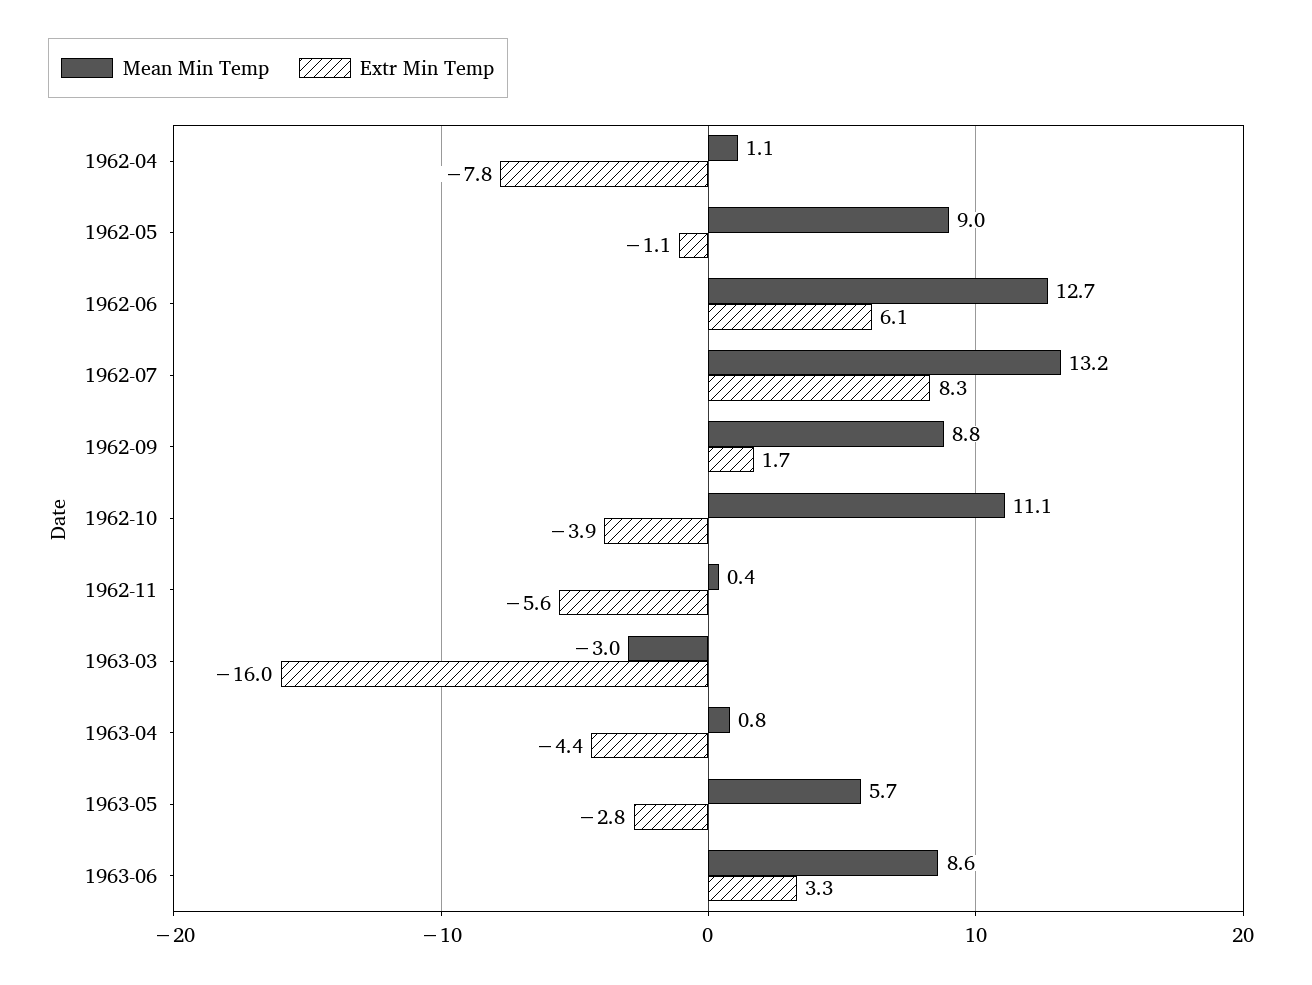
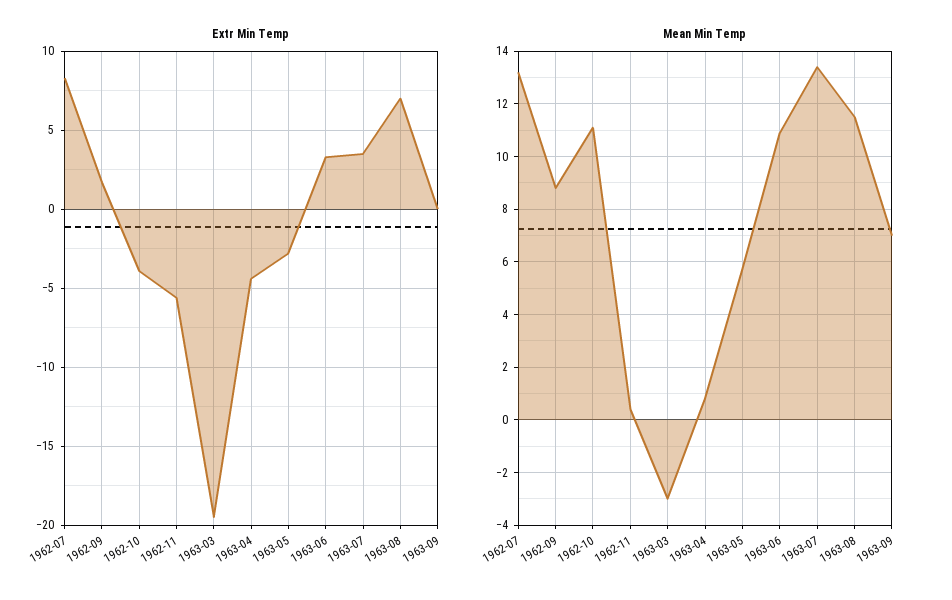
Mean Min Temp, 1962-04: 1.1 -> none
Extr Min Temp, 1962-04: -7.8 -> none
Mean Min Temp, 1962-05: 9 -> none
Extr Min Temp, 1962-05: -1.1 -> none
Mean Min Temp, 1962-06: 12.7 -> none
Extr Min Temp, 1962-06: 6.1 -> none
Extr Min Temp, 1963-03: -16 -> -19.5
Mean Min Temp, 1963-06: 8.6 -> 11
Extr Min Temp, 1963-07: none -> 3.5
Extr Min Temp, 1963-08: none -> 7
Extr Min Temp, 1963-09: none -> 0
Mean Min Temp, 1963-07: none -> 13.5
Mean Min Temp, 1963-08: none -> 11.5
Mean Min Temp, 1963-09: none -> 7

